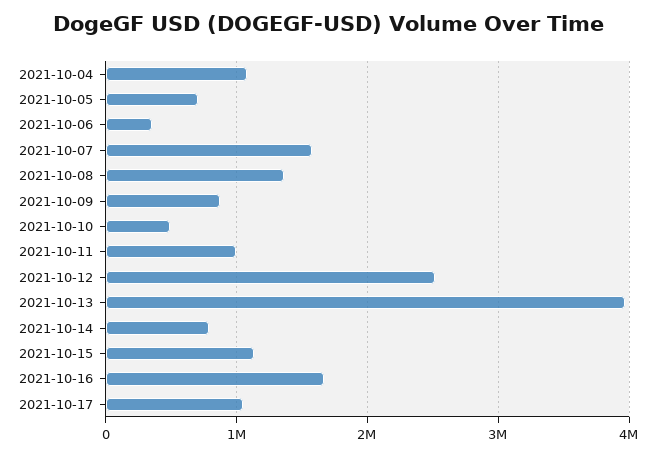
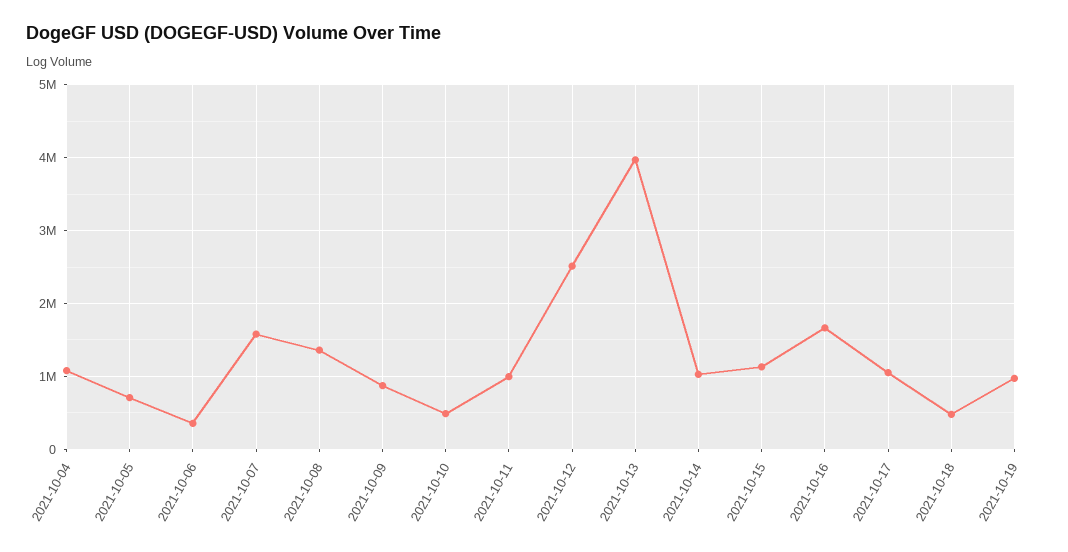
2021-10-14: 800000 -> 1000000
2021-10-18: none -> 500000
2021-10-19: none -> 1000000

